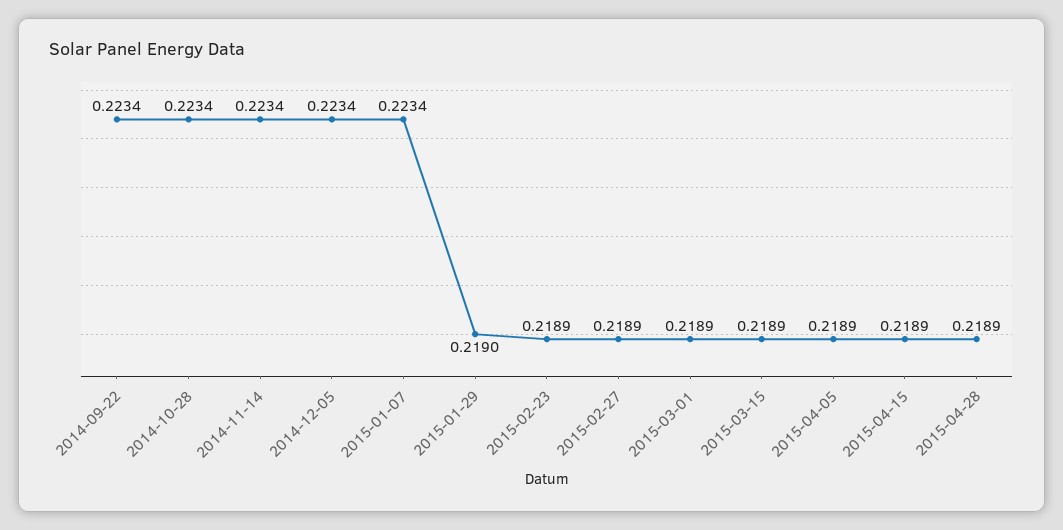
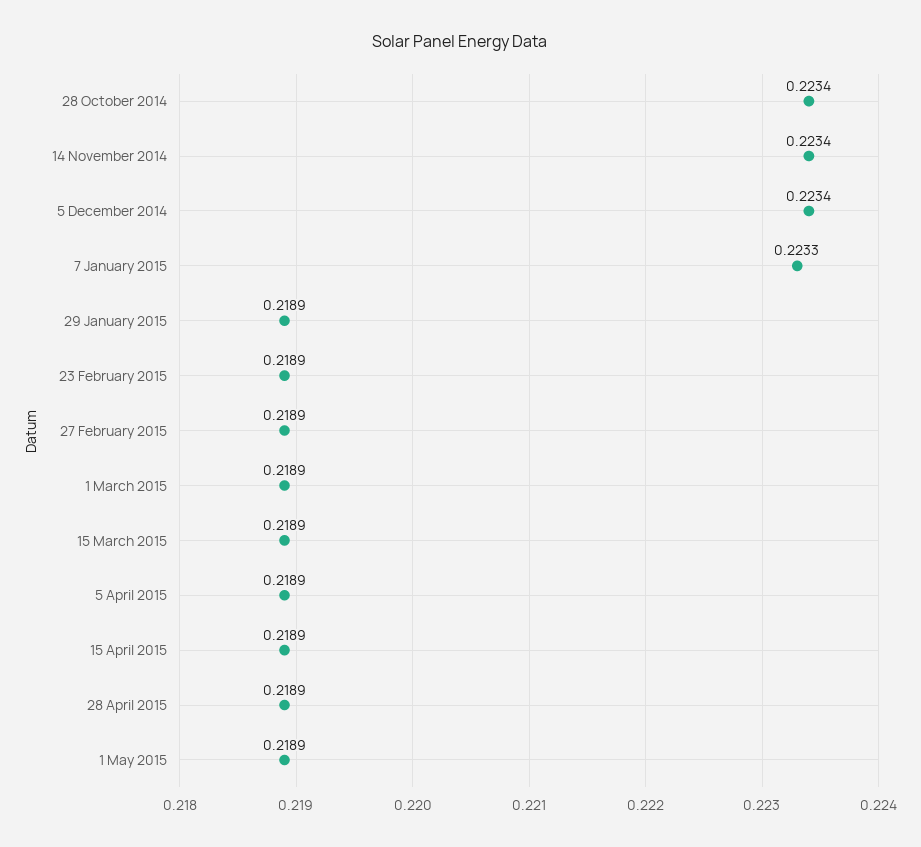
2014-09-22: 0.2234 -> none
2015-01-07: 0.2234 -> 0.2233
2015-01-29: 0.219 -> 0.2189
1 May 2015: none -> 0.2189

